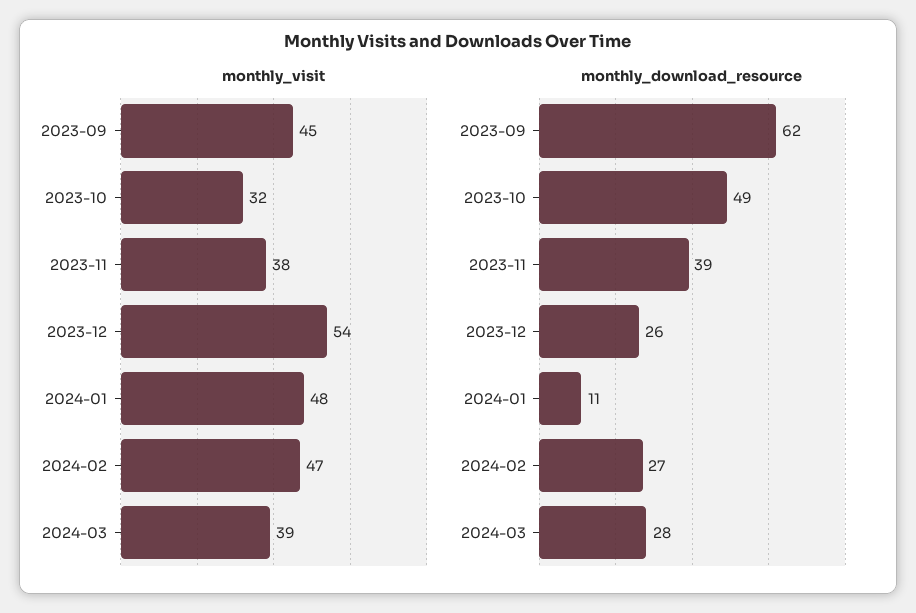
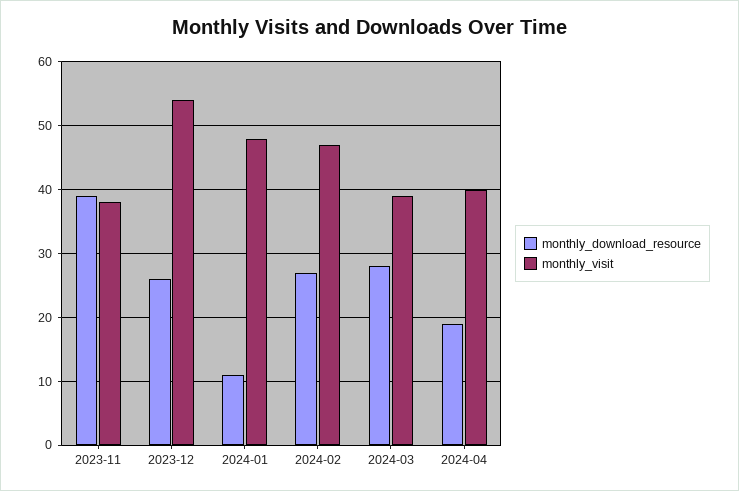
monthly_visit, 2023-09: 45 -> none
monthly_visit, 2023-10: 32 -> none
monthly_download_resource, 2023-09: 62 -> none
monthly_download_resource, 2023-10: 49 -> none
monthly_download_resource, 2024-04: none -> 19
monthly_visit, 2024-04: none -> 40

